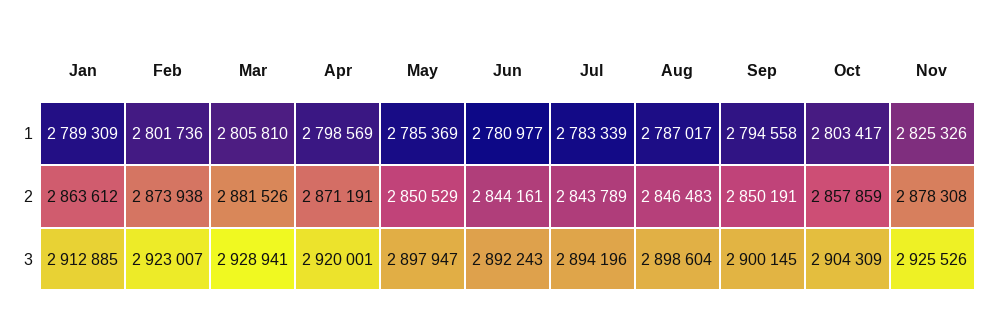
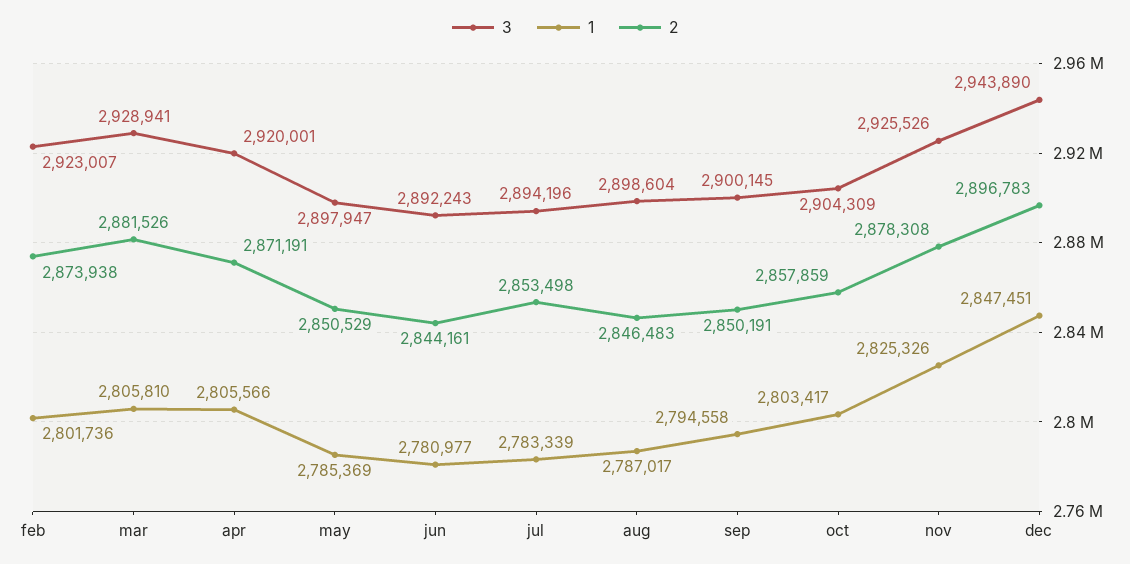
1, Jan: 2789309 -> none
1, Apr: 2798569 -> 2805566
2, Jan: 2863612 -> none
2, Jul: 2843789 -> 2853498
3, Jan: 2912885 -> none
3, dec: none -> 2943890
1, dec: none -> 2847451
2, dec: none -> 2896783

